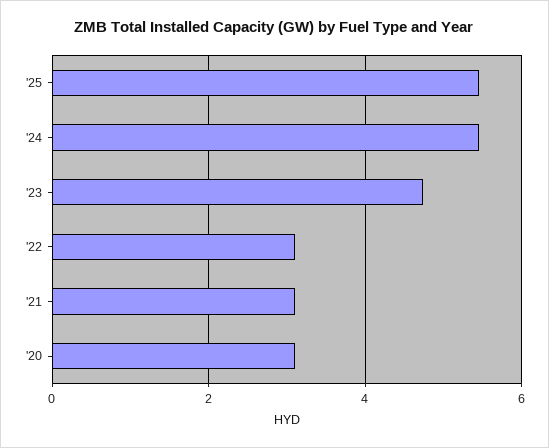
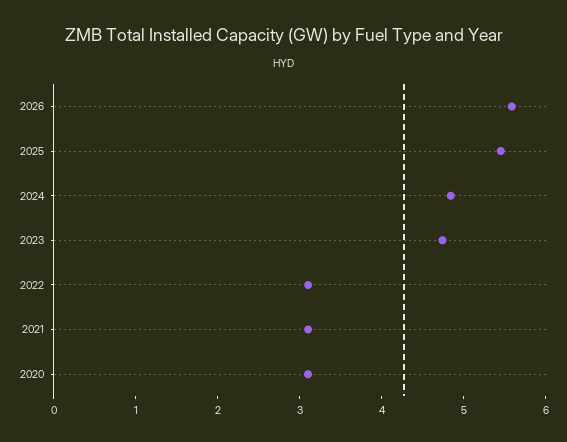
'24: 5.4 -> 4.8
2026: none -> 5.6

